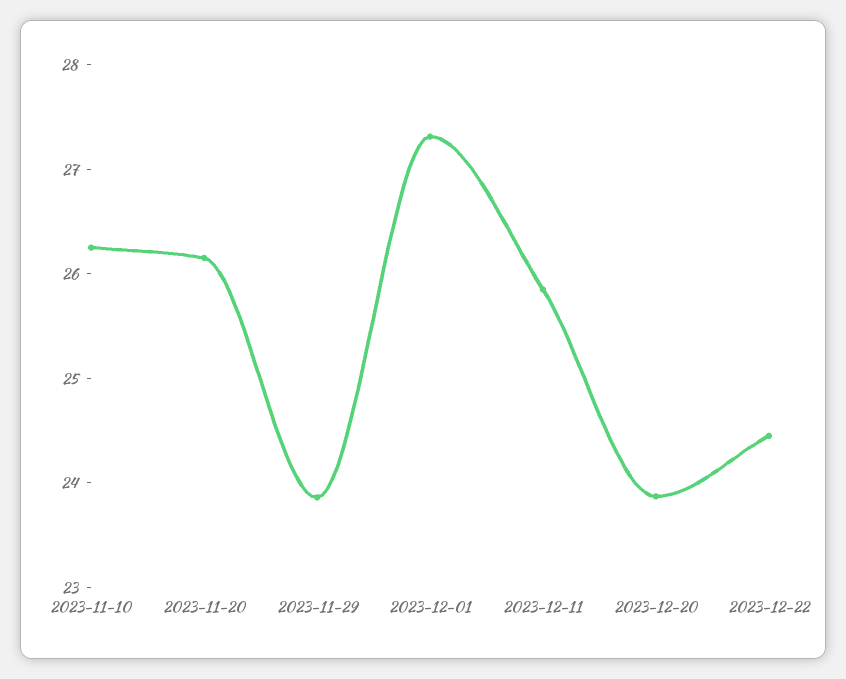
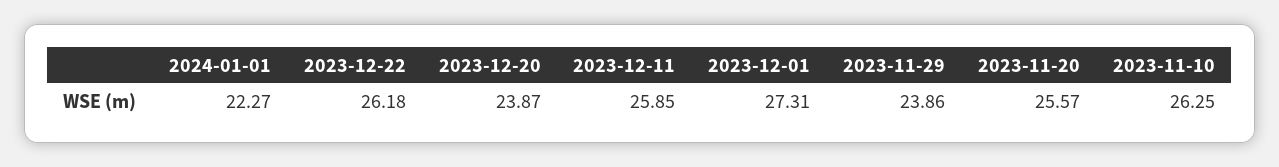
2023-11-20: 26.2 -> 25.57
2023-12-22: 24.4 -> 26.18
2024-01-01: none -> 22.27

